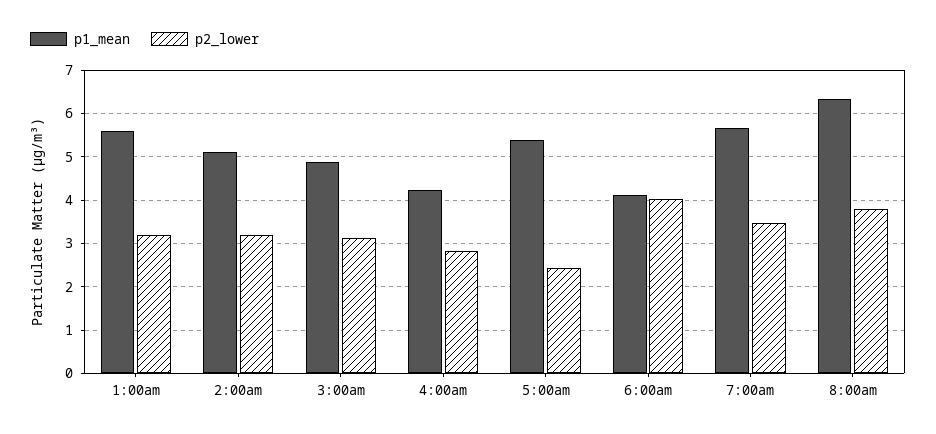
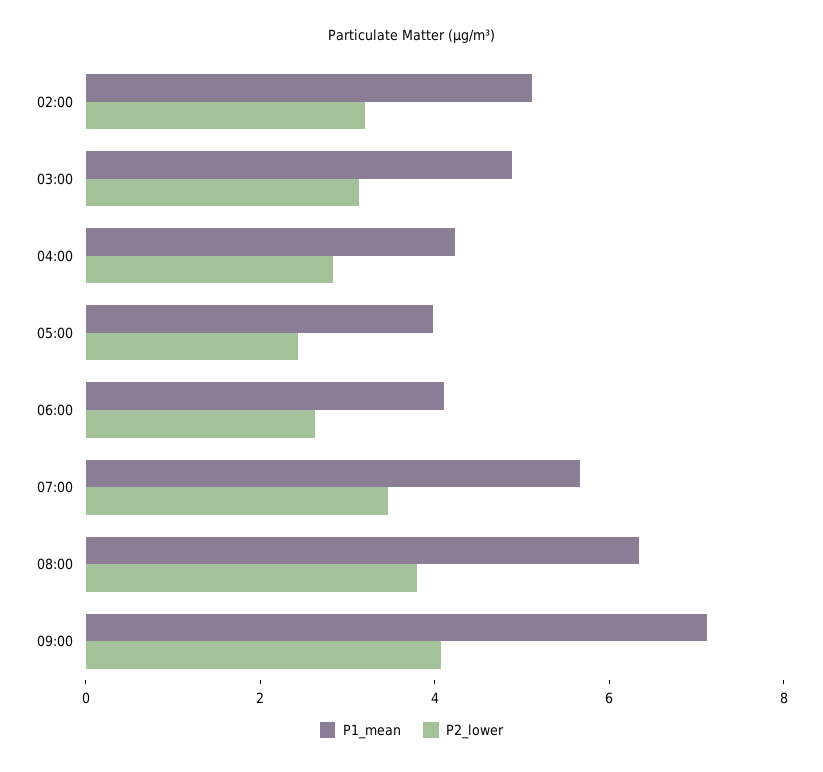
p1_mean, 1:00am: 5.6 -> none
p2_lower, 1:00am: 3.2 -> none
p1_mean, 5:00am: 5.4 -> 4
p2_lower, 6:00am: 4 -> 2.5
p1_mean, 09:00: none -> 7
p2_lower, 09:00: none -> 4

